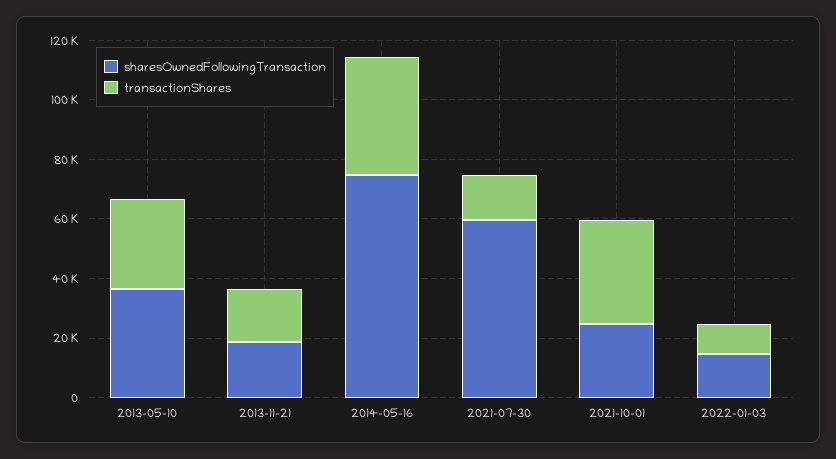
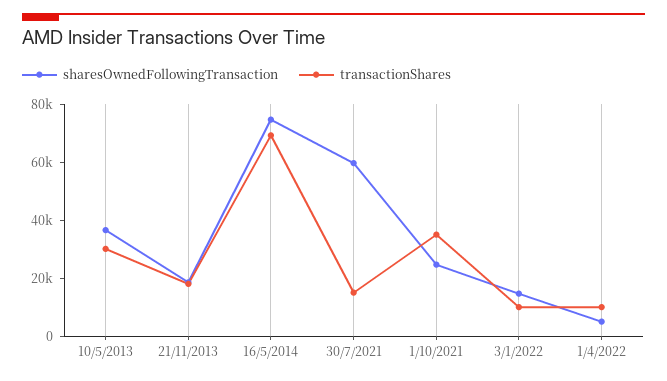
transactionShares, 2014-05-16: 40000 -> 70000
sharesOwnedFollowingTransaction, 1/4/2022: none -> 5000
transactionShares, 1/4/2022: none -> 10000

